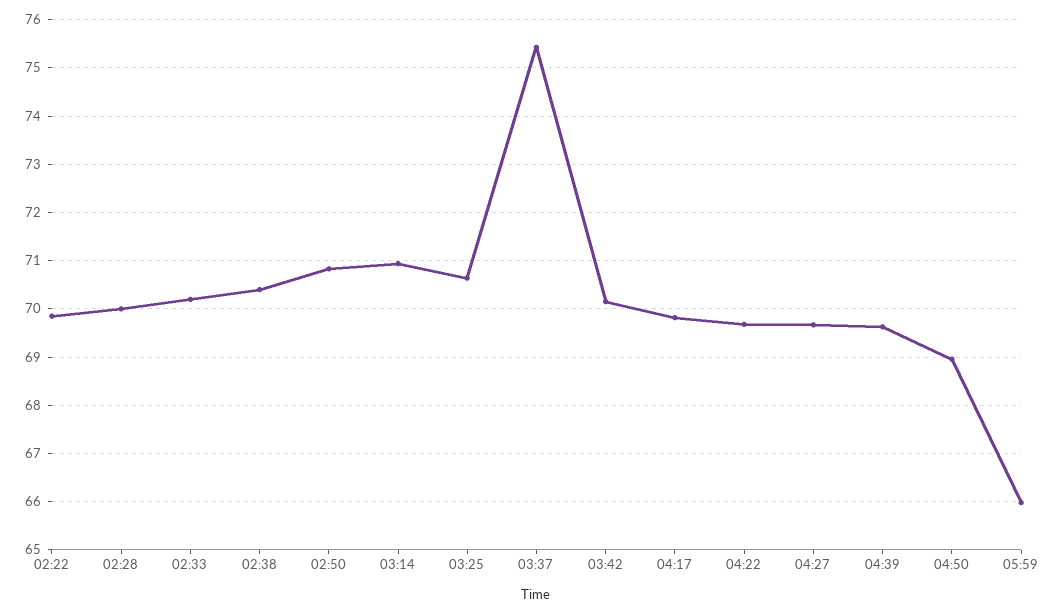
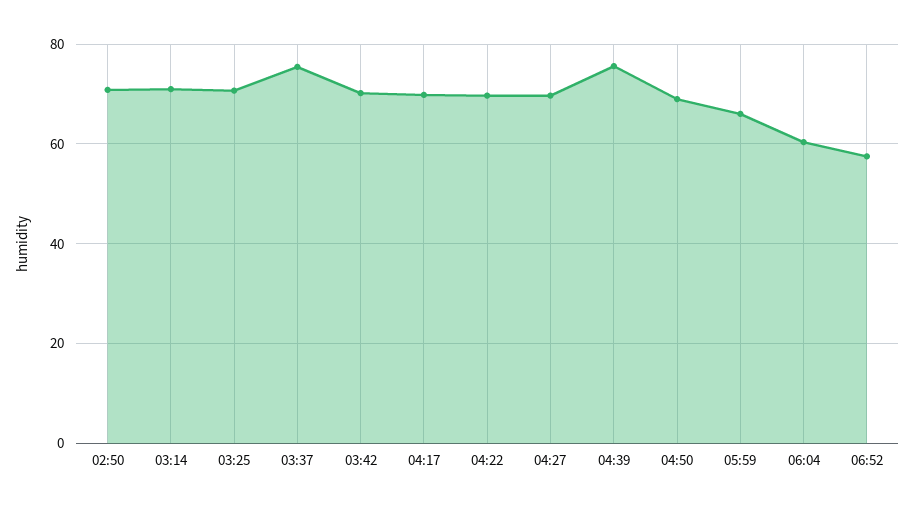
02:22: 69.8 -> none
02:28: 70 -> none
02:33: 70.2 -> none
02:38: 70.4 -> none
04:39: 69.6 -> 76
06:04: none -> 60
06:52: none -> 58

